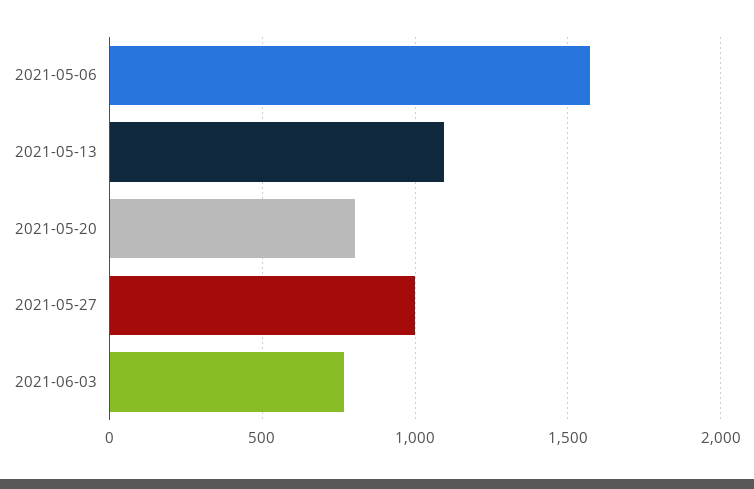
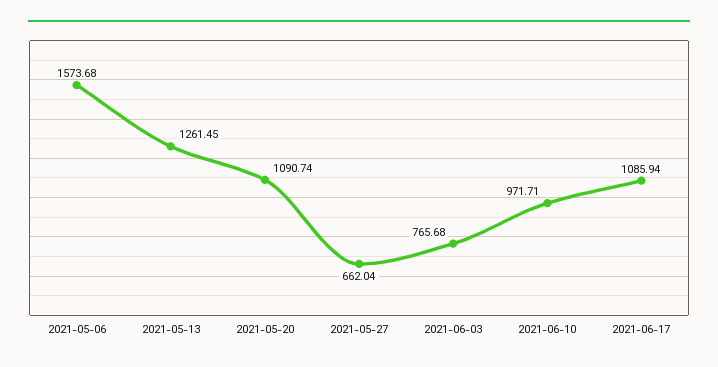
2021-05-13: 1100 -> 1261.45
2021-05-20: 800 -> 1090.74
2021-05-27: 1000 -> 662.04
2021-06-10: none -> 971.71
2021-06-17: none -> 1085.94

